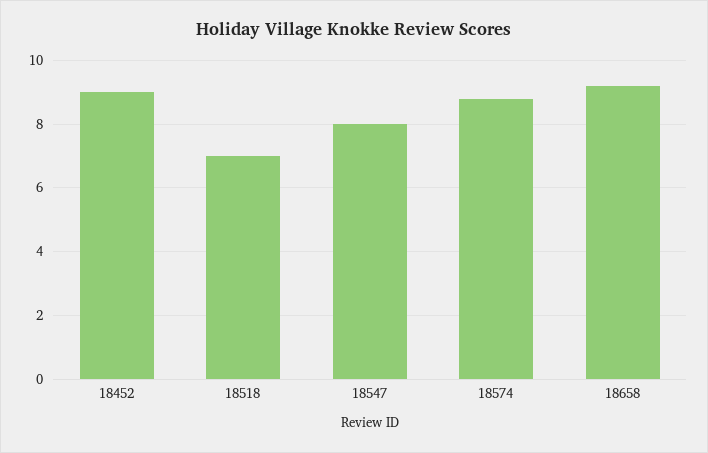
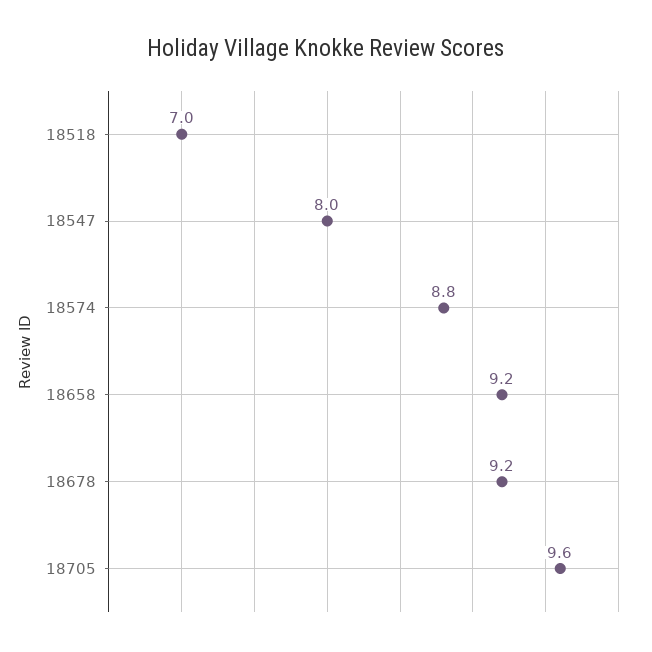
18452: 9 -> none
18678: none -> 9.2
18705: none -> 9.6

